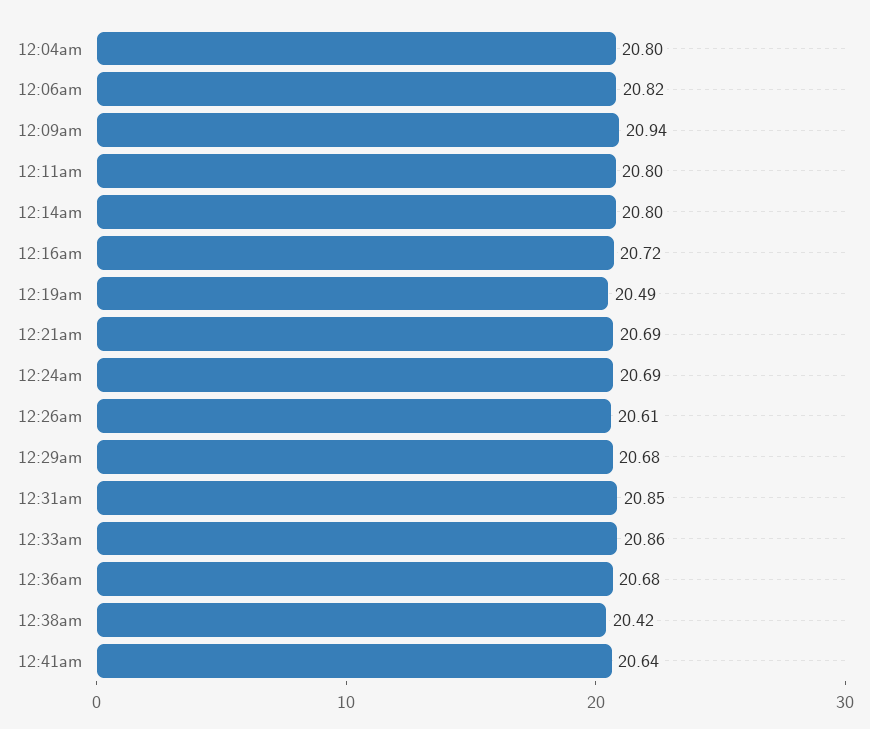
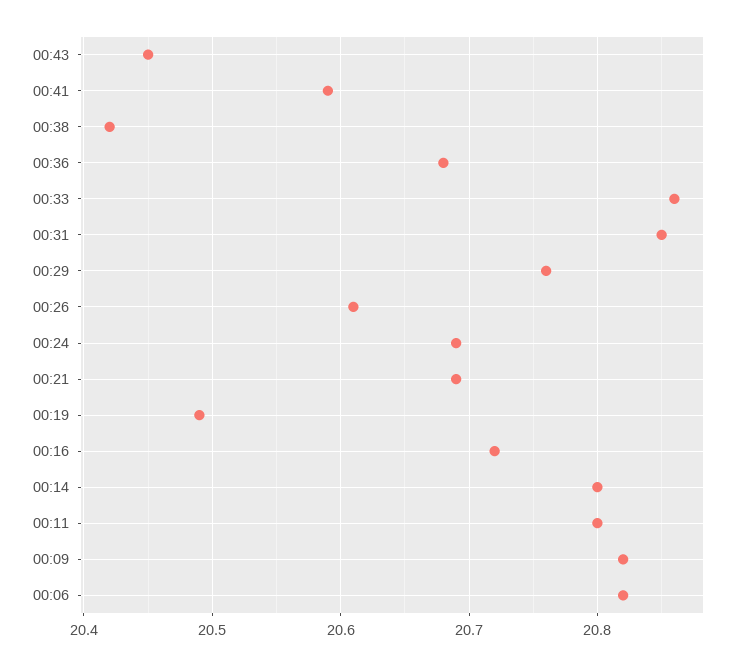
12:04am: 20.8 -> none
12:09am: 20.94 -> 20.82
12:29am: 20.68 -> 20.76
12:41am: 20.64 -> 20.59
00:43: none -> 20.45

